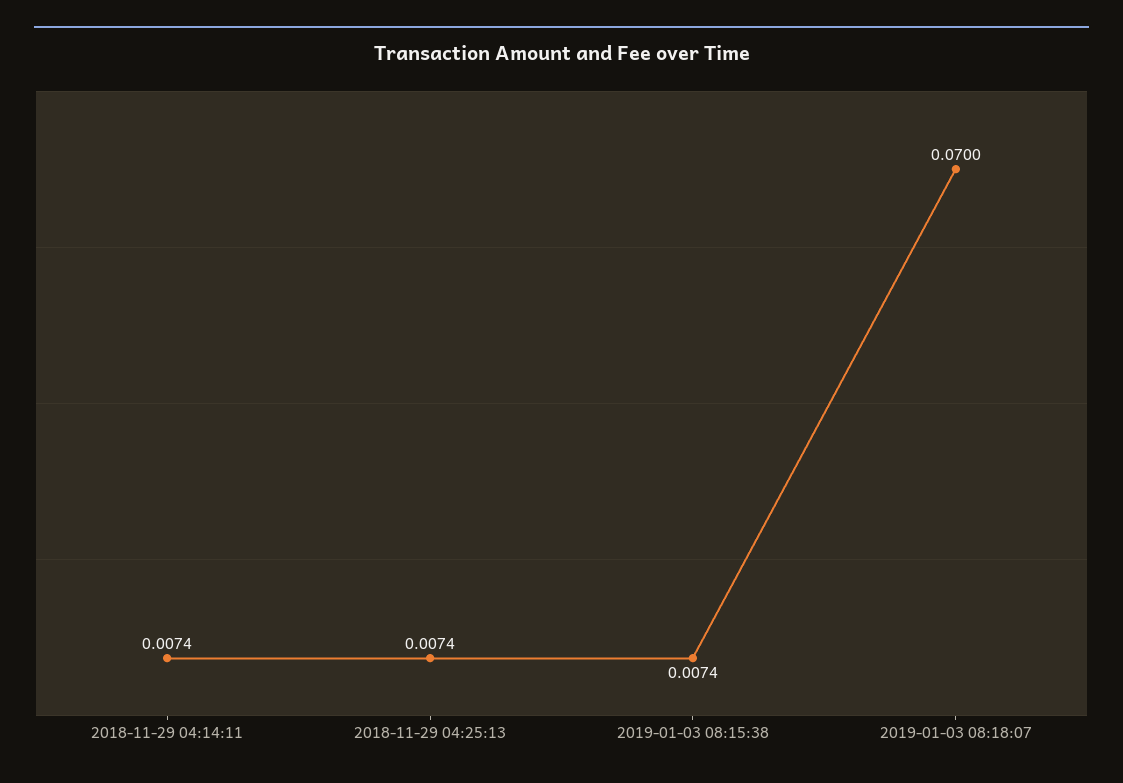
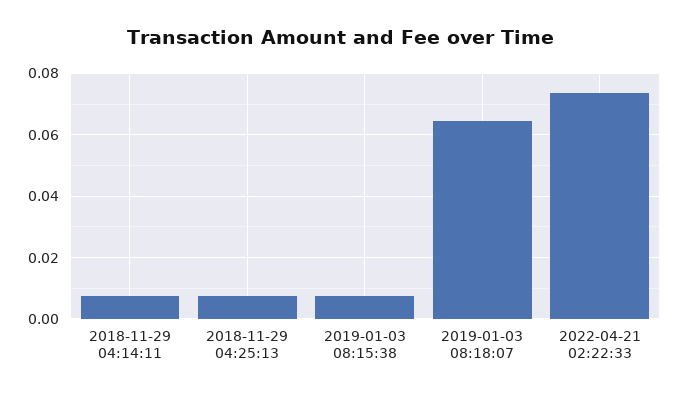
2019-01-03 08:18:07: 0.07 -> 0.064
2022-04-21 02:22:33: none -> 0.074

